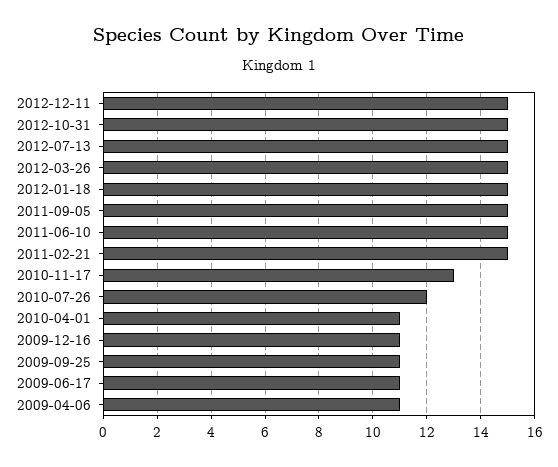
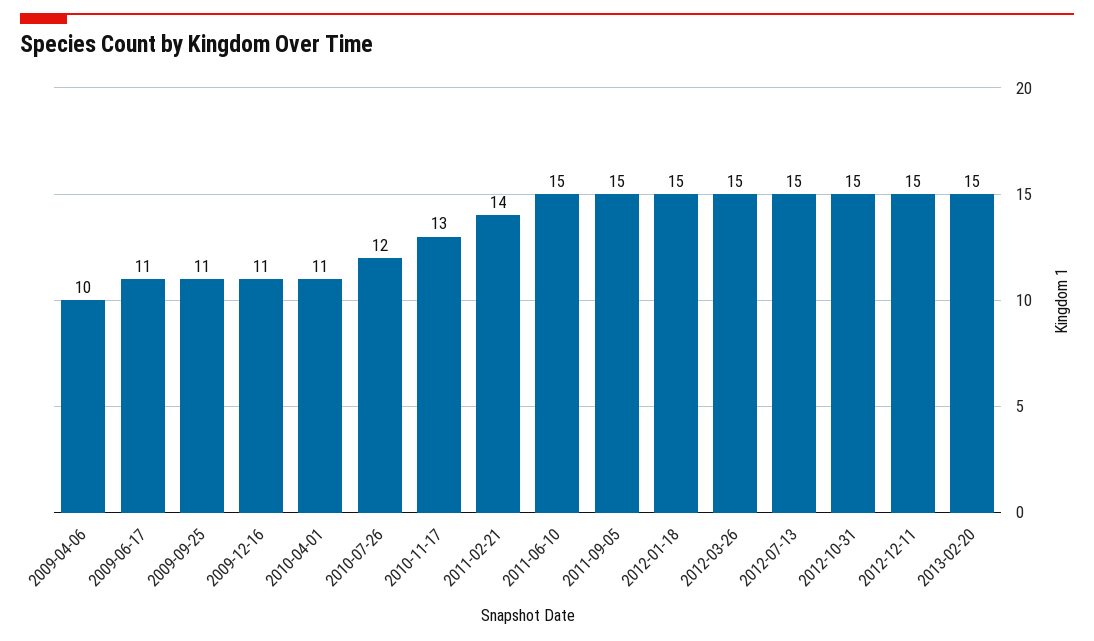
2011-02-21: 15 -> 14
2009-04-06: 11 -> 10
2013-02-20: none -> 15

